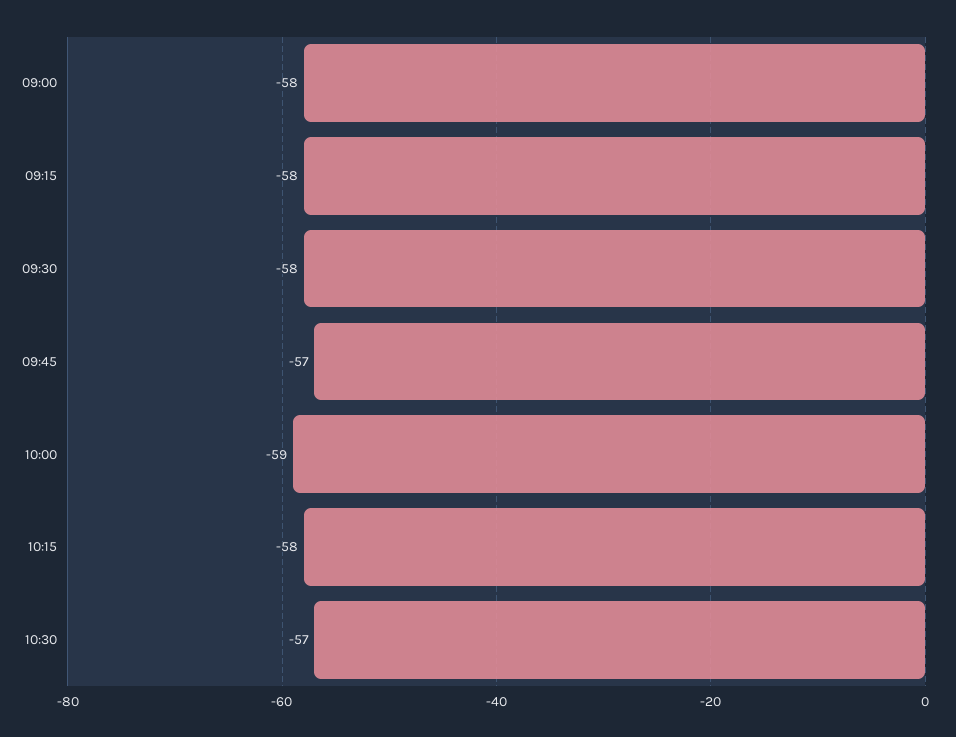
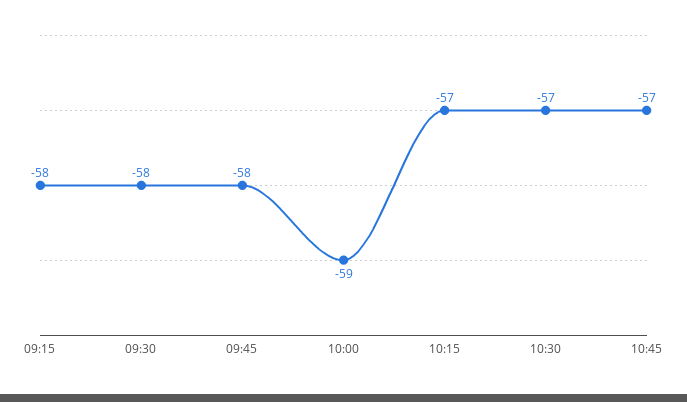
09:00: -58 -> none
09:45: -57 -> -58
10:15: -58 -> -57
10:45: none -> -57

